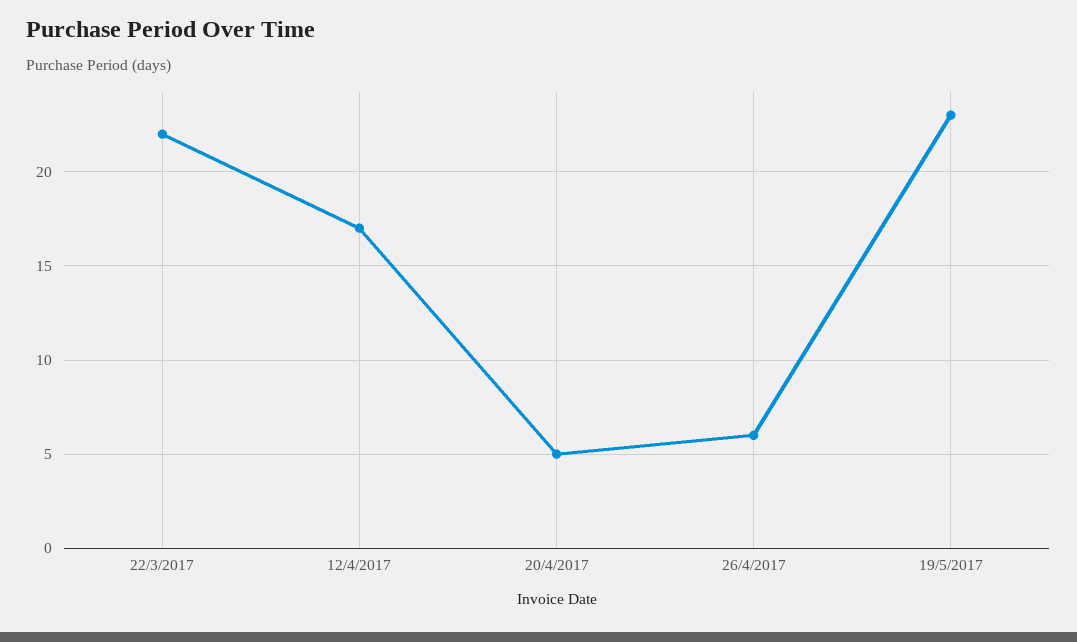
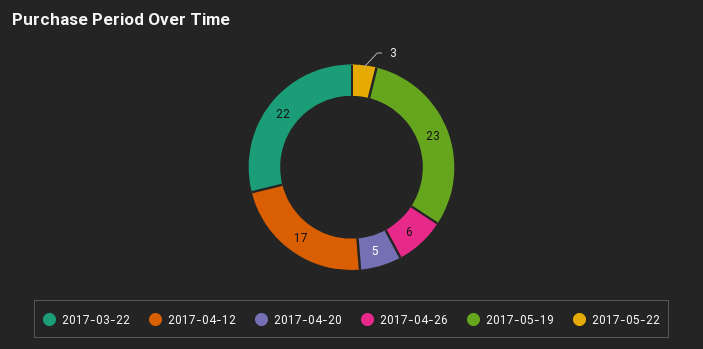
2017-05-22: none -> 3

